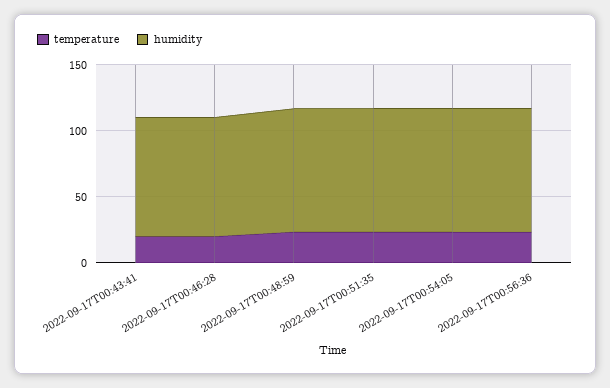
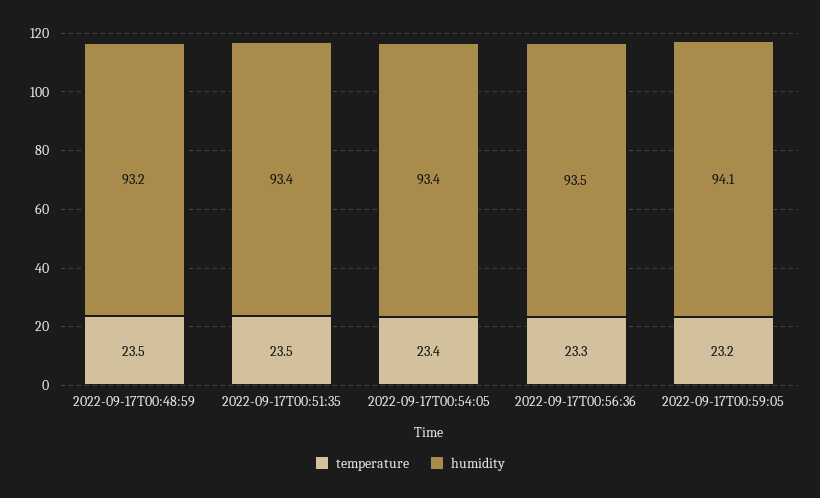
temperature, 2022-09-17T00:43:41: 20 -> none
humidity, 2022-09-17T00:43:41: 90 -> none
temperature, 2022-09-17T00:46:28: 20 -> none
humidity, 2022-09-17T00:46:28: 90 -> none
temperature, 2022-09-17T00:59:05: none -> 23.2
humidity, 2022-09-17T00:59:05: none -> 94.1

